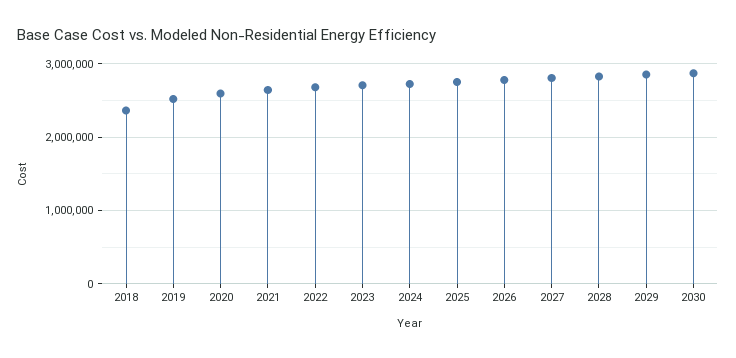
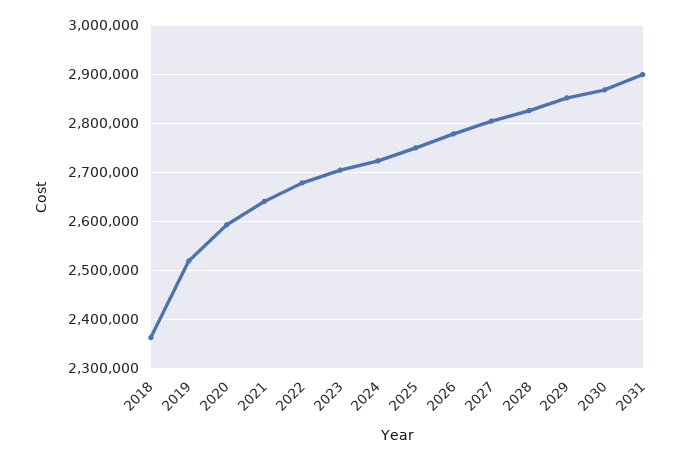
2031: none -> 2900000

